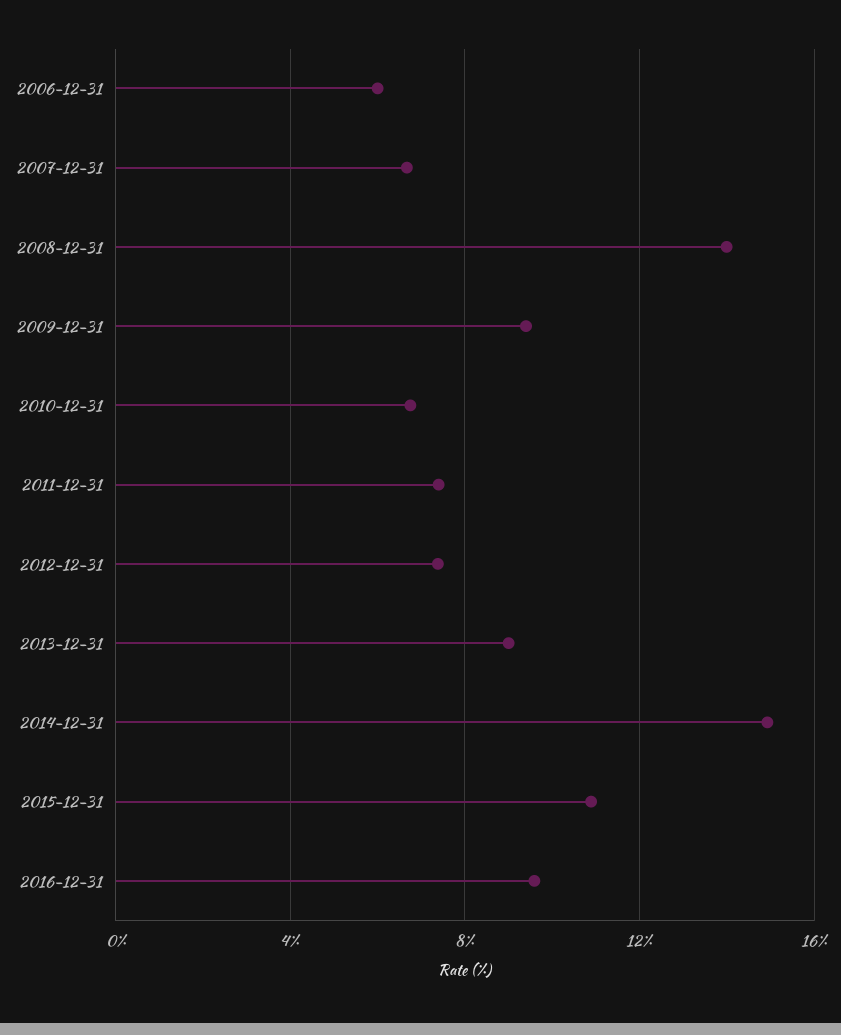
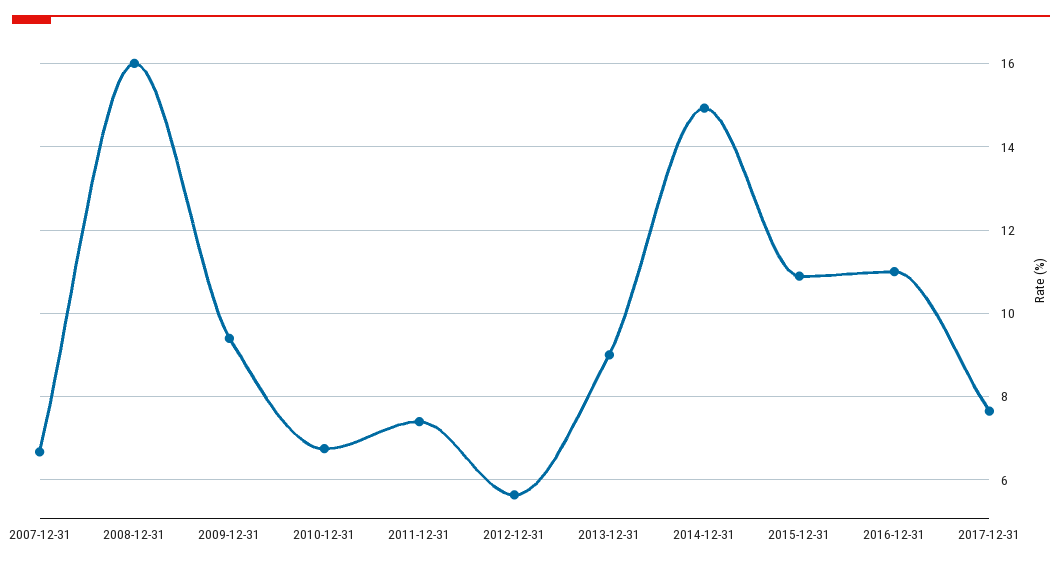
2006-12-31: 6 -> none
2008-12-31: 14 -> 16
2012-12-31: 7.5 -> 5.6
2016-12-31: 9.5 -> 11
2017-12-31: none -> 7.6

